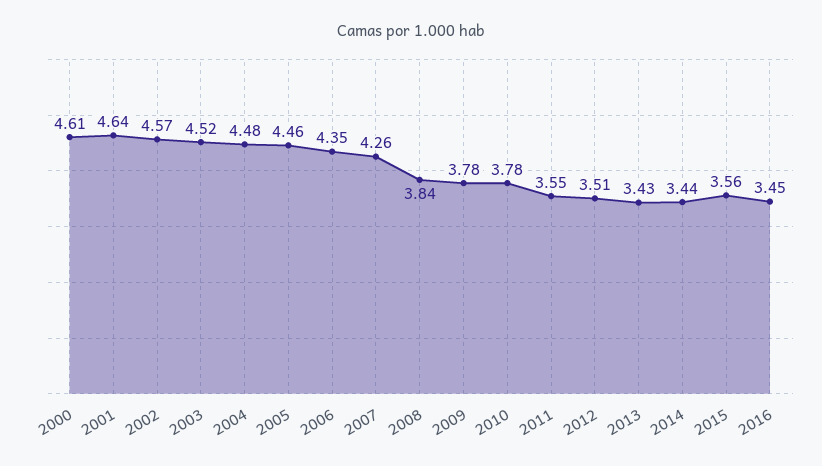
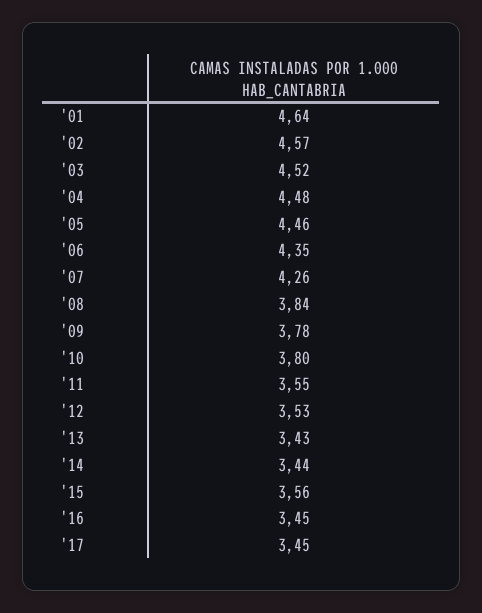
2000: 4.61 -> none
2010: 3.78 -> 3.8
2012: 3.51 -> 3.53
'17: none -> 3.45

